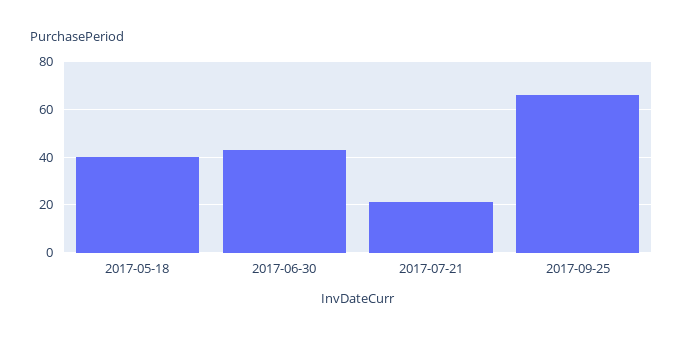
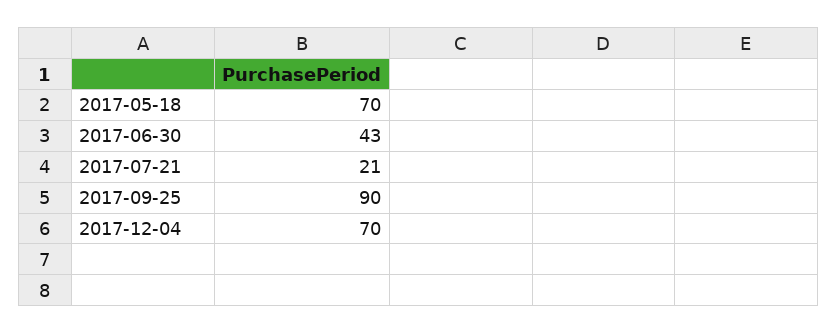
2017-05-18: 40 -> 70
2017-09-25: 65 -> 90
2017-12-04: none -> 70

